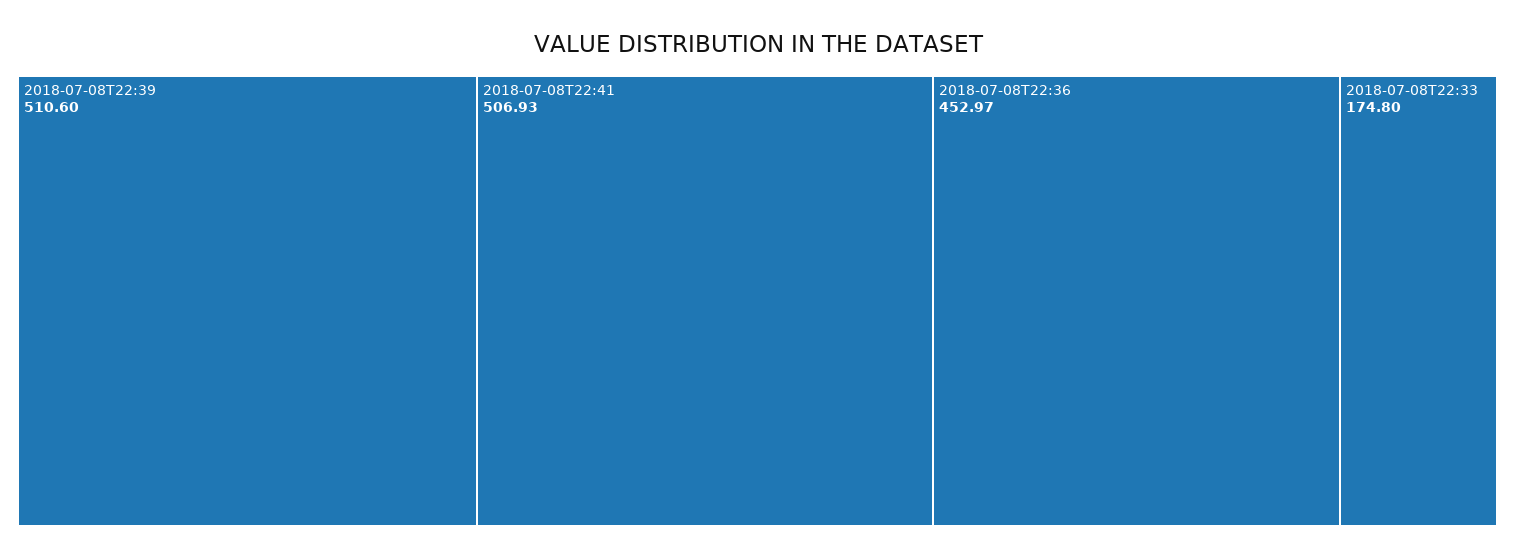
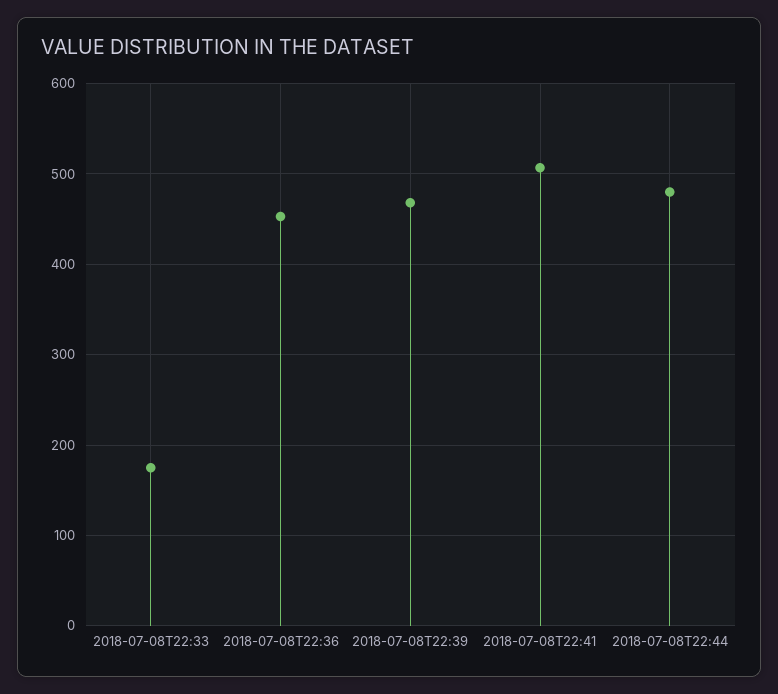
2018-07-08T22:39: 510.6 -> 470
2018-07-08T22:44: none -> 480

